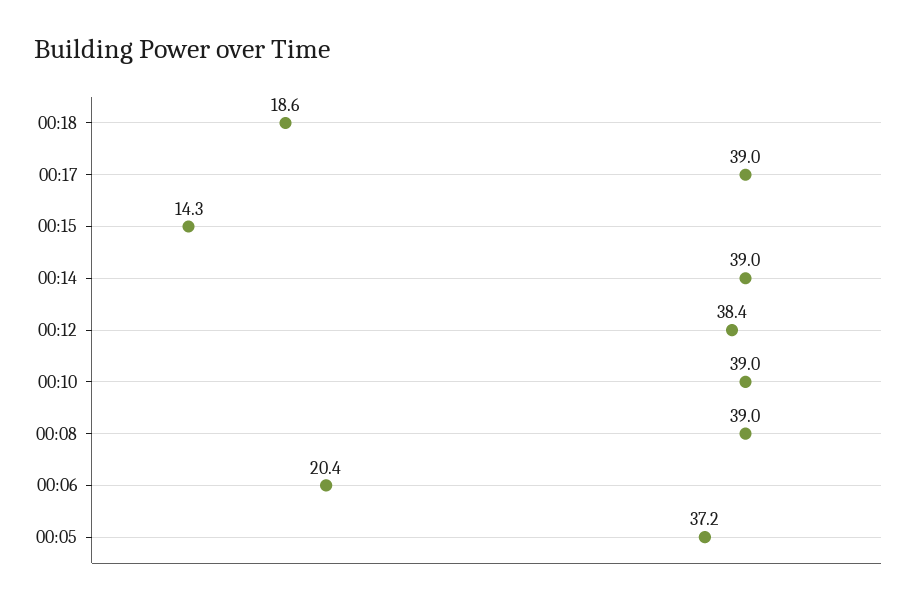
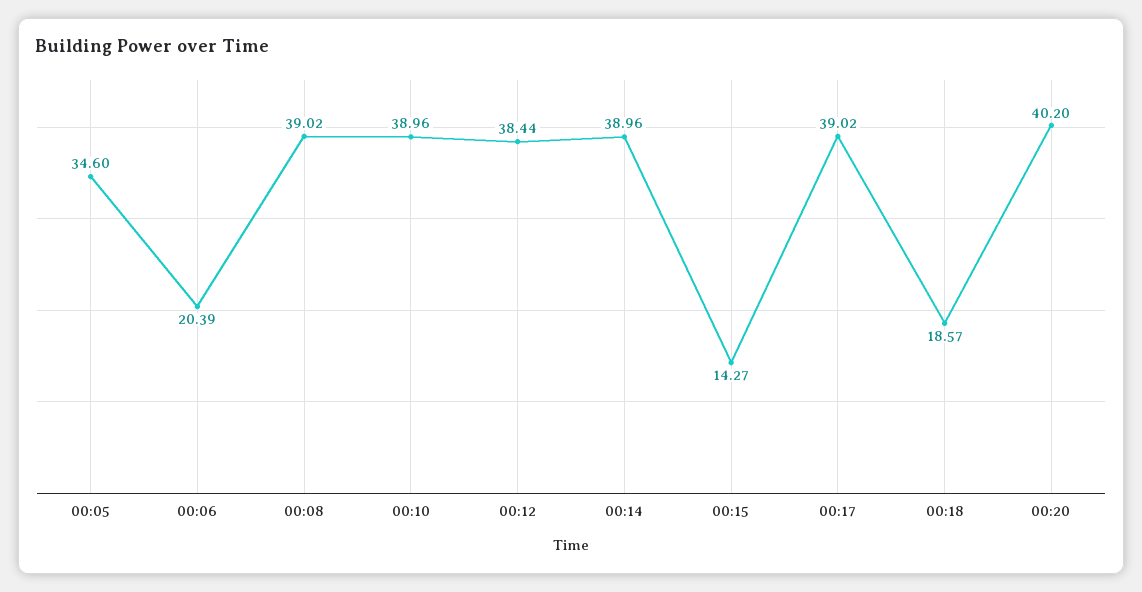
00:05: 37.2 -> 34.6
00:20: none -> 40.2

